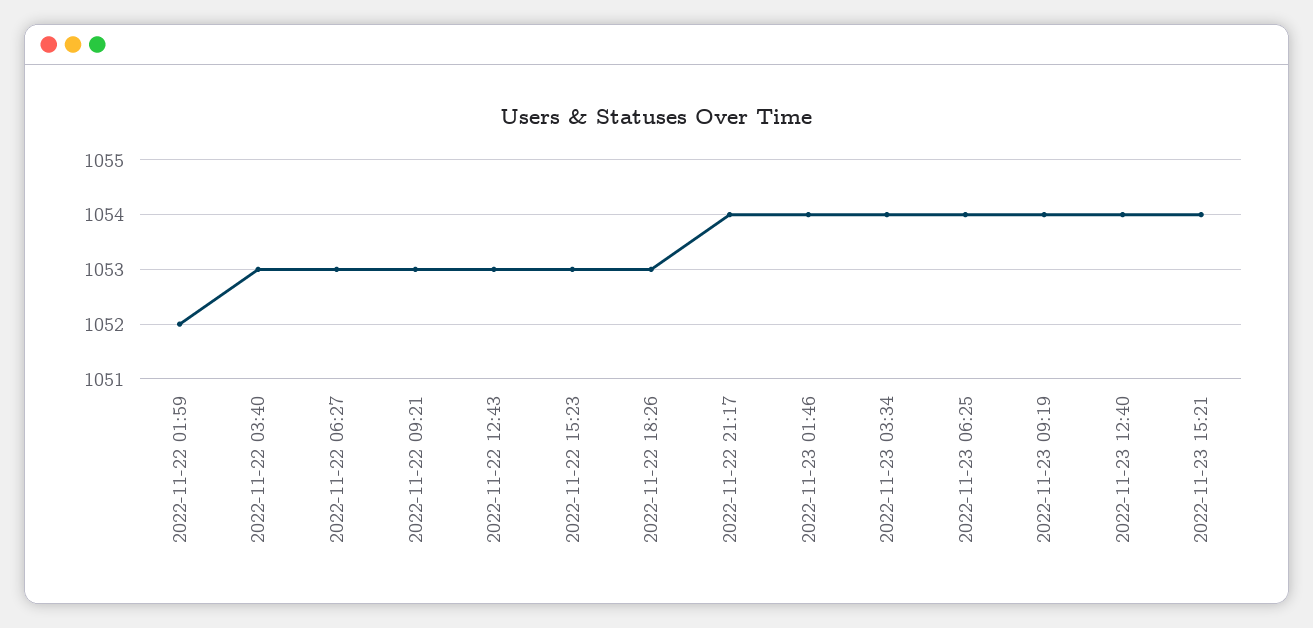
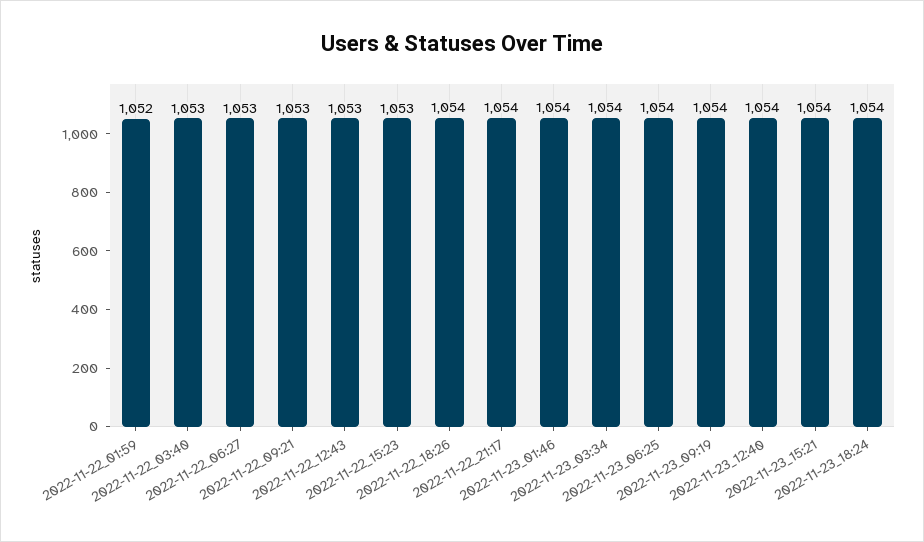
2022-11-22 18:26: 1053 -> 1054
2022-11-23_18:24: none -> 1054

